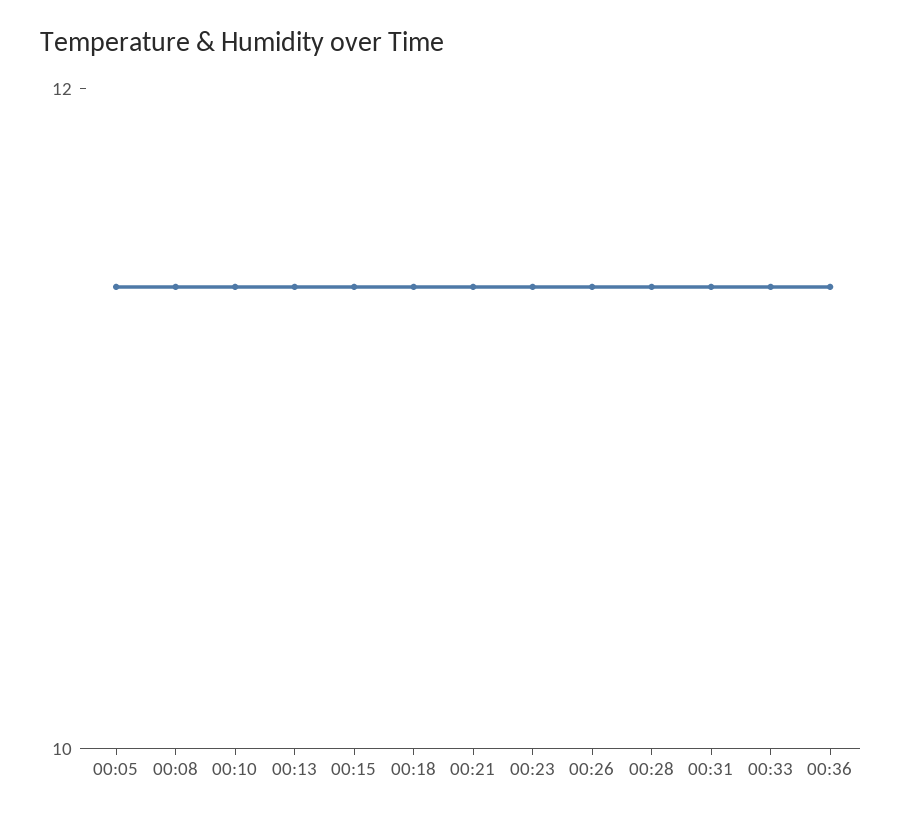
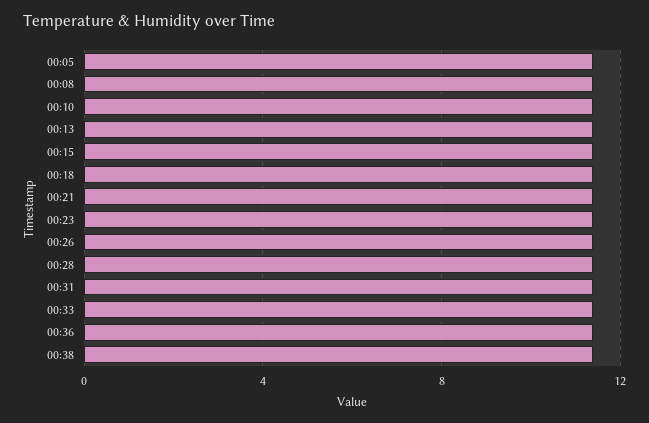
00:38: none -> 11.5

